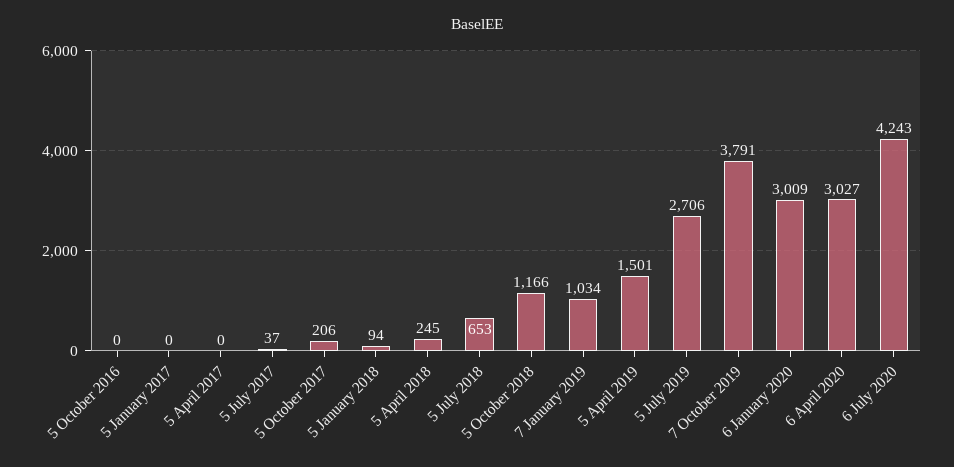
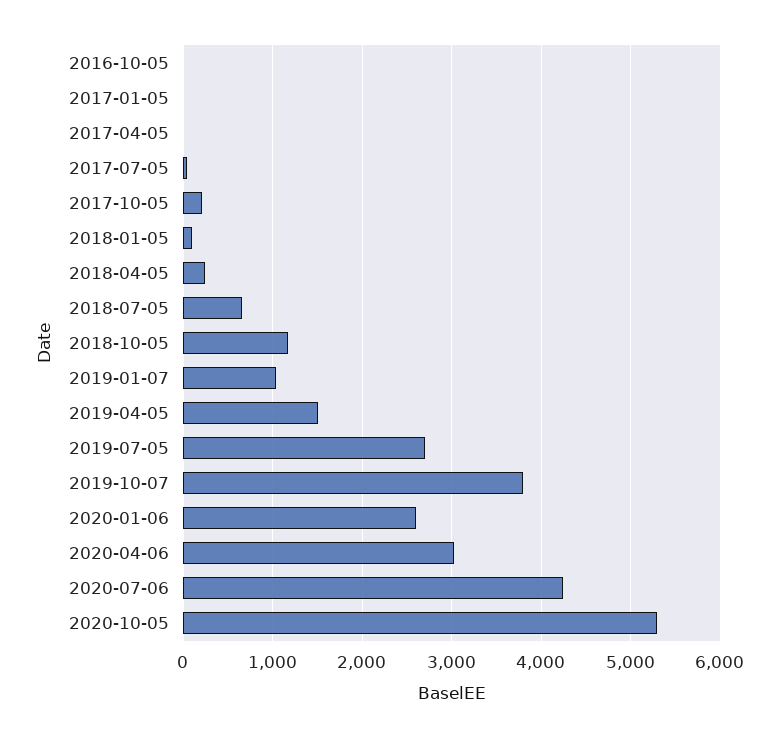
6 January 2020: 3009 -> 2600
2020-10-05: none -> 5300

